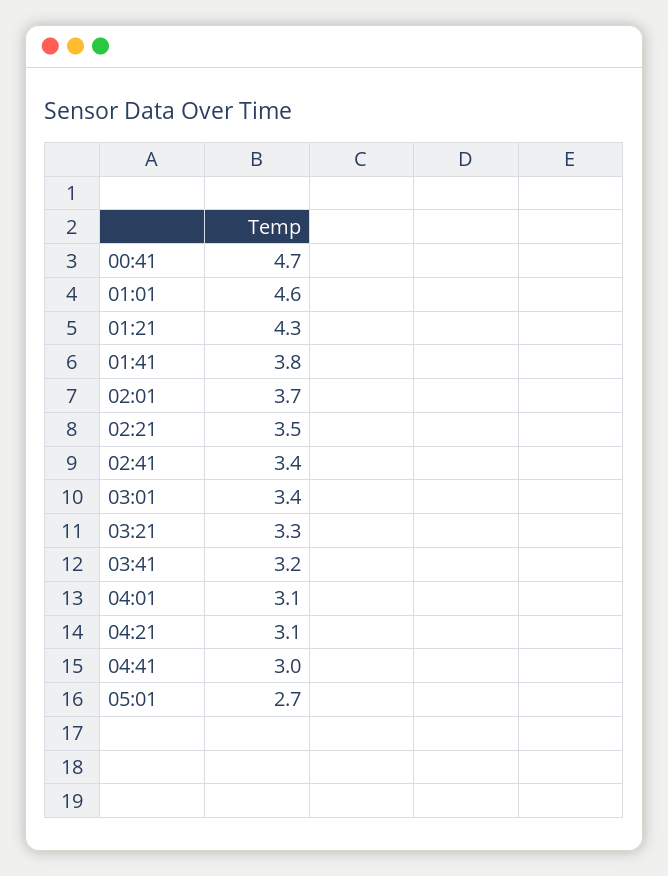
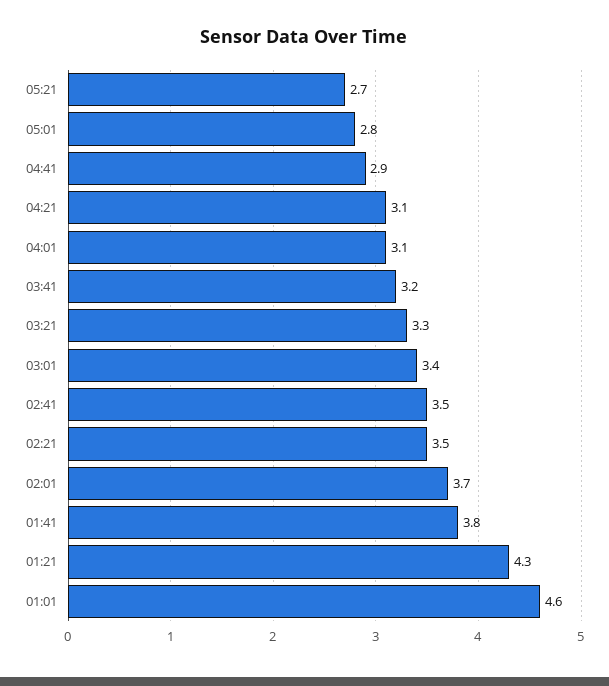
00:41: 4.7 -> none
02:41: 3.4 -> 3.5
04:41: 3 -> 2.9
05:01: 2.7 -> 2.8
05:21: none -> 2.7

